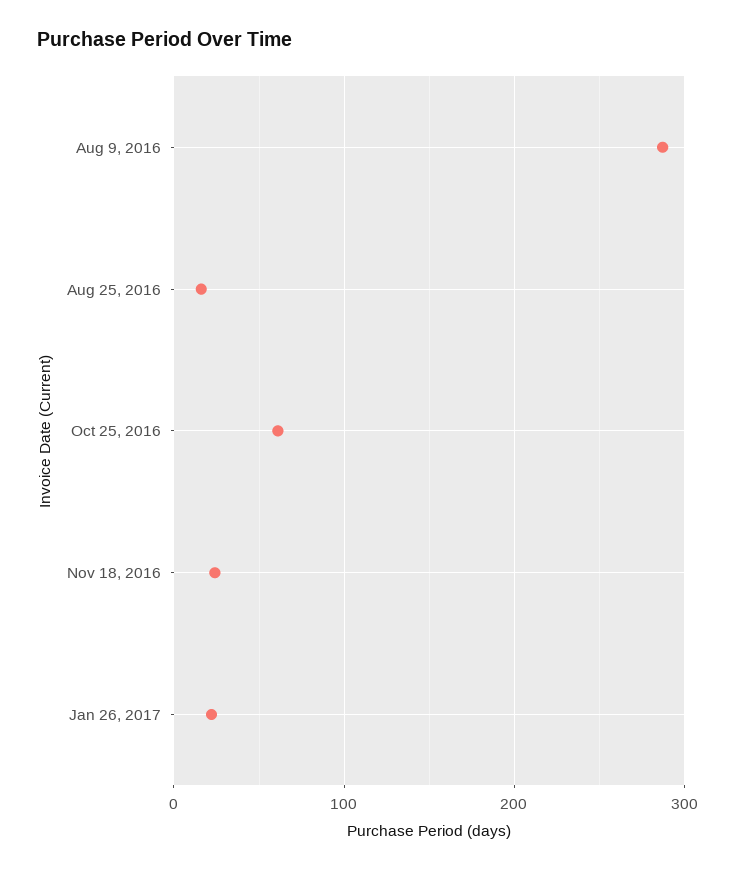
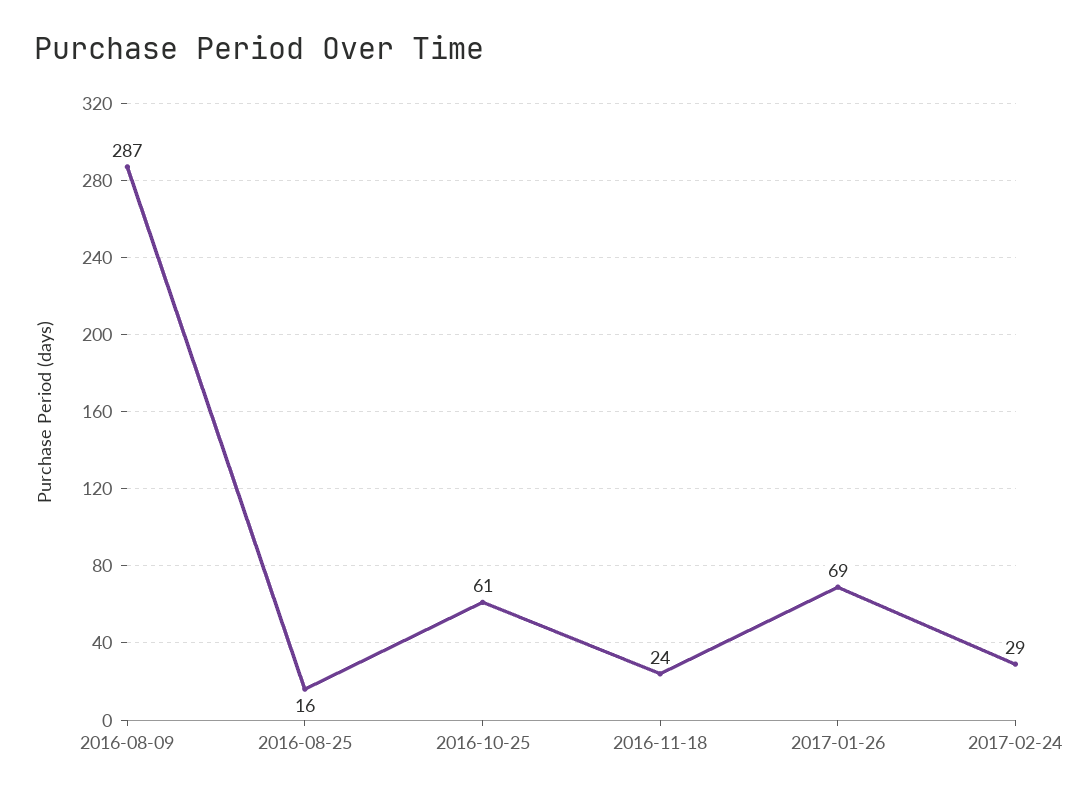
Jan 26, 2017: 20 -> 69
2017-02-24: none -> 29

